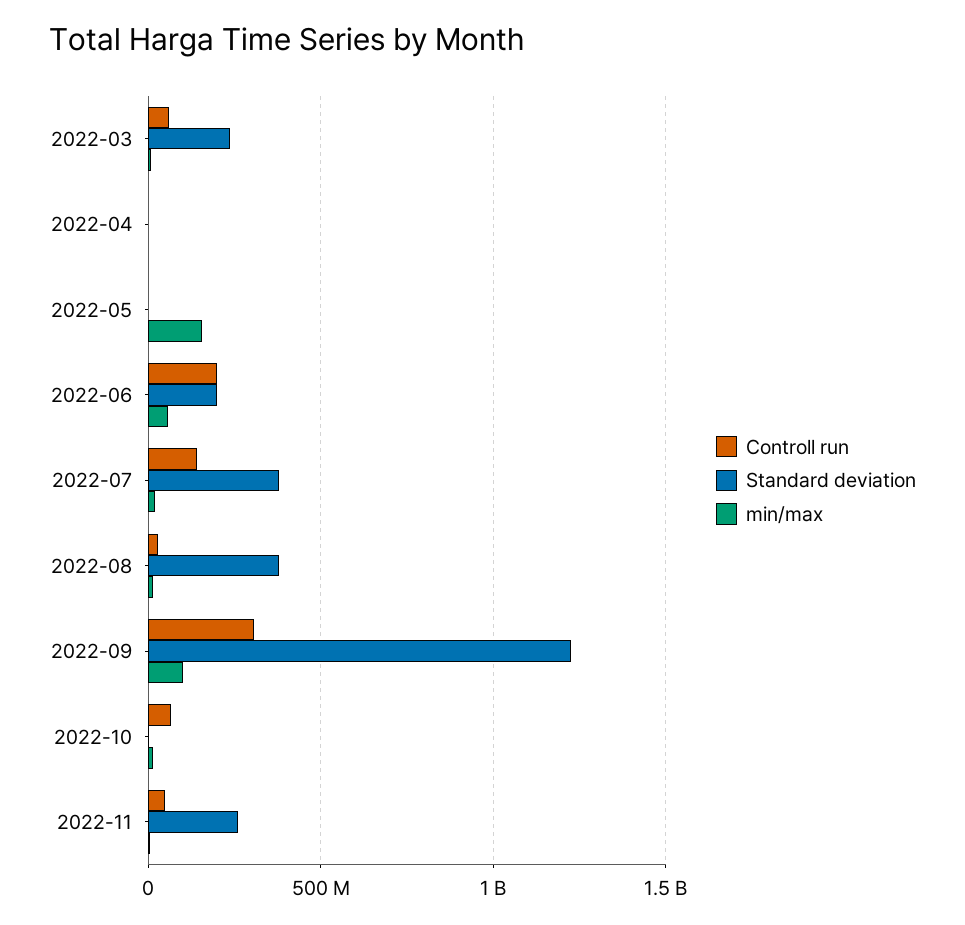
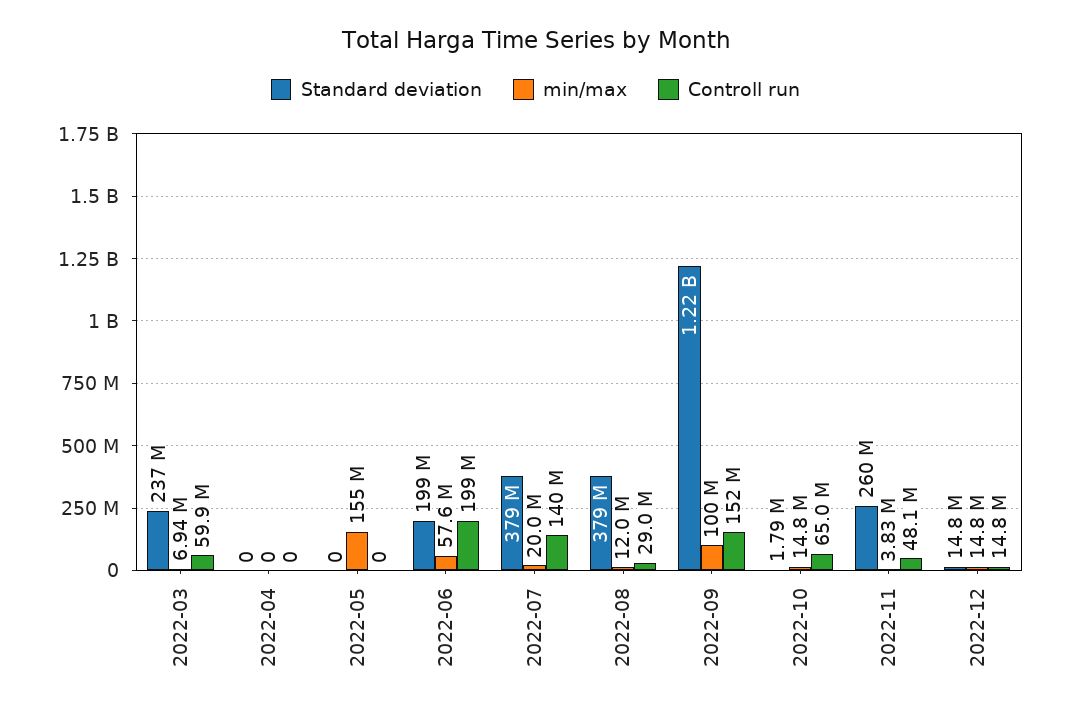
Controll run, 2022-09: 300000000 -> 152000000
Standard deviation, 2022-12: none -> 14800000
min/max, 2022-12: none -> 14800000
Controll run, 2022-12: none -> 14800000

